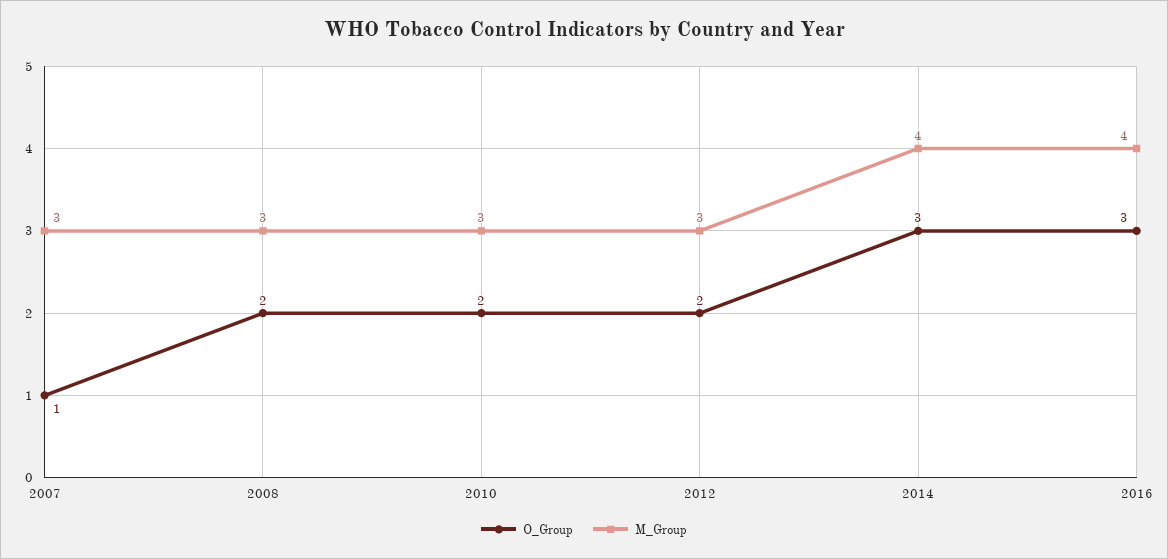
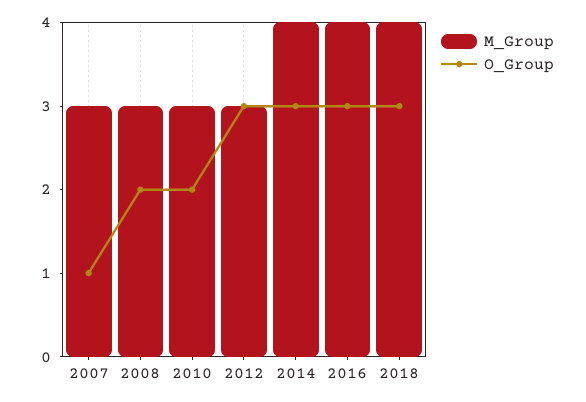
O_Group, 2012: 2 -> 3
M_Group, 2018: none -> 4
O_Group, 2018: none -> 3

